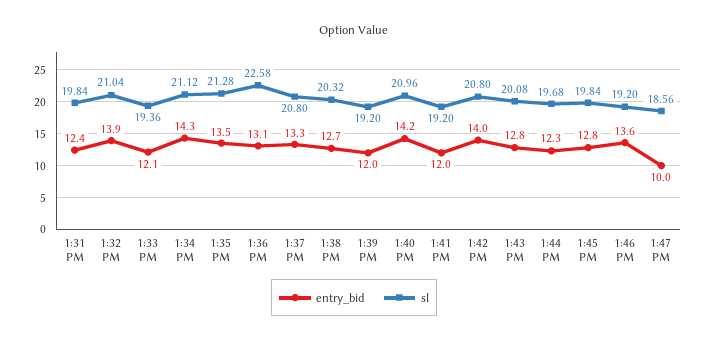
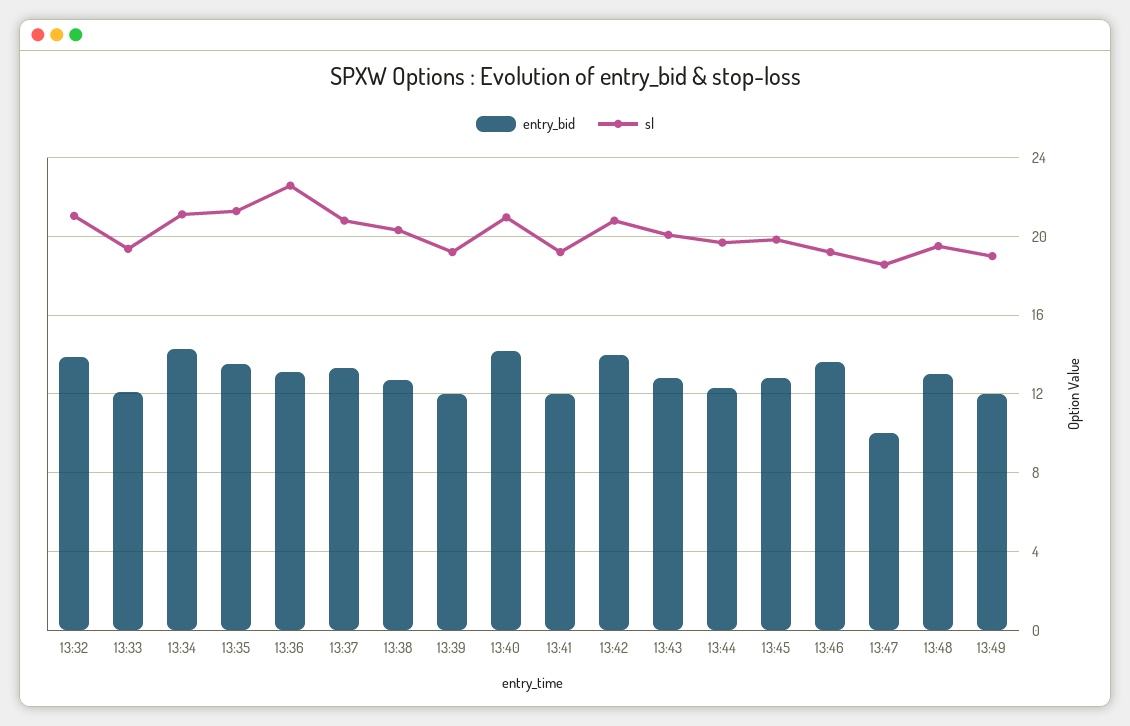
entry_bid, 1:31 PM: 12.4 -> none
sl, 1:31 PM: 19.84 -> none
entry_bid, 13:48: none -> 13
sl, 13:48: none -> 19.5
entry_bid, 13:49: none -> 12
sl, 13:49: none -> 19

